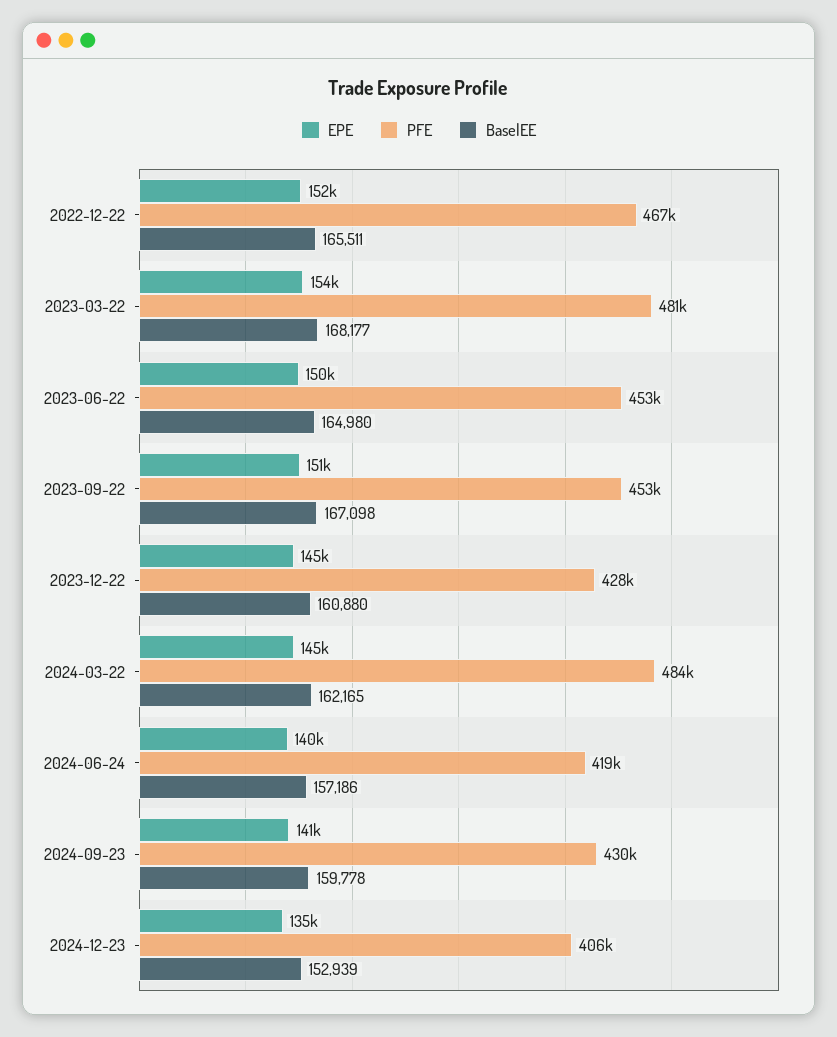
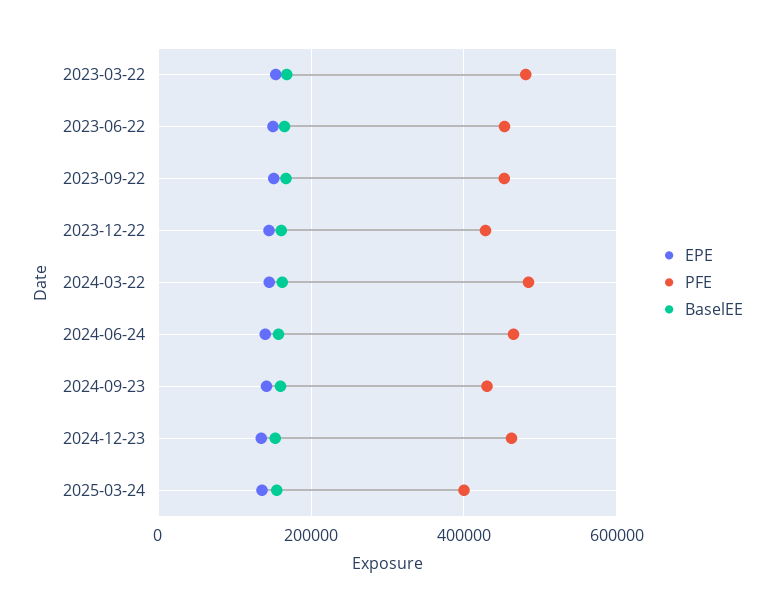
EPE, 2022-12-22: 152000 -> none
PFE, 2022-12-22: 467000 -> none
BaselEE, 2022-12-22: 165511 -> none
PFE, 2024-06-24: 419000 -> 460000
PFE, 2024-12-23: 406000 -> 460000
EPE, 2025-03-24: none -> 140000
PFE, 2025-03-24: none -> 400000
BaselEE, 2025-03-24: none -> 160000

